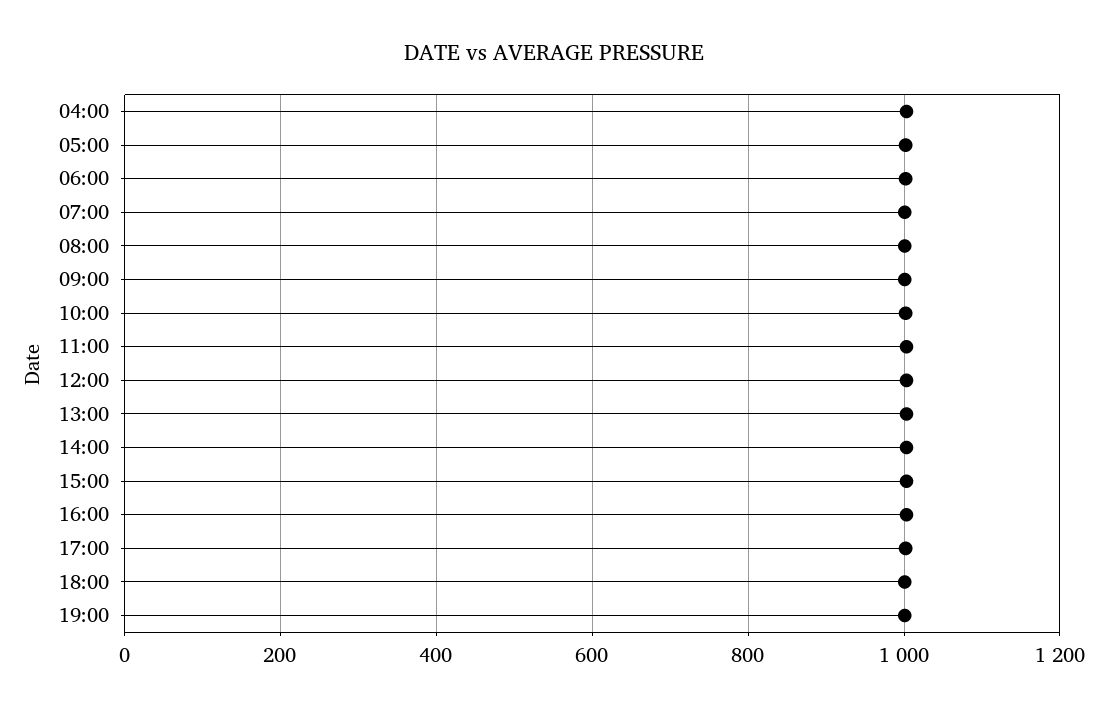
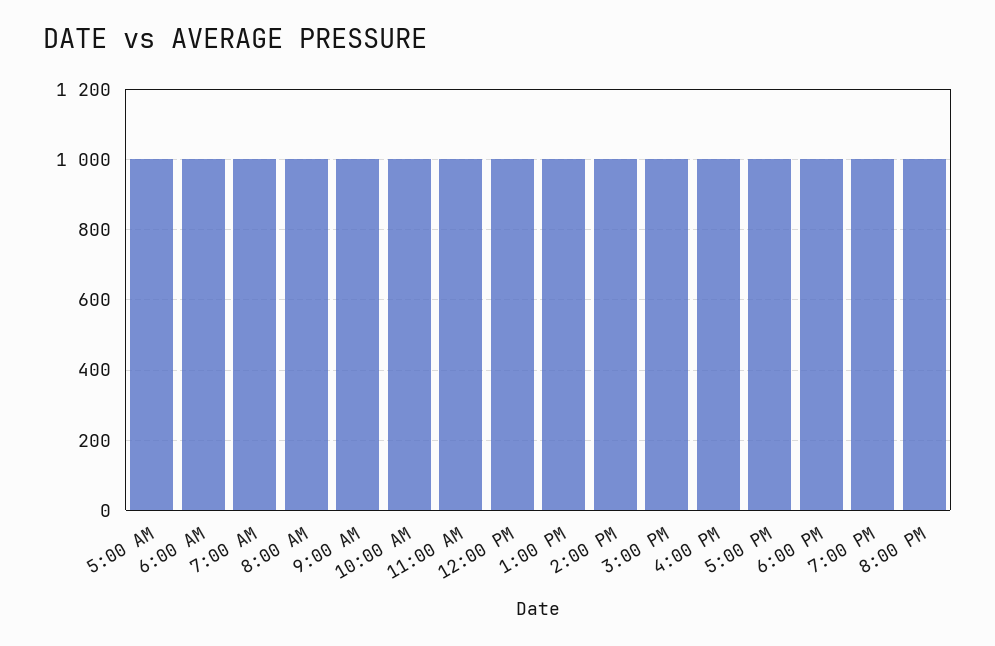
04:00: 1000 -> none
8:00 PM: none -> 1000

